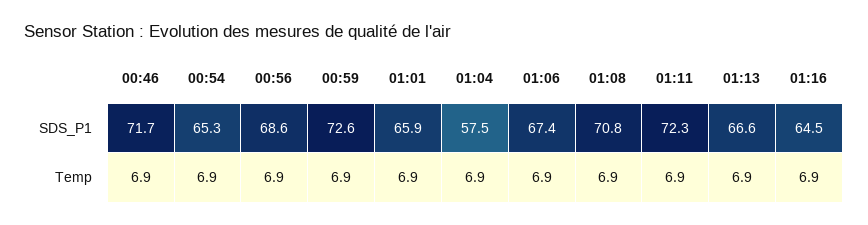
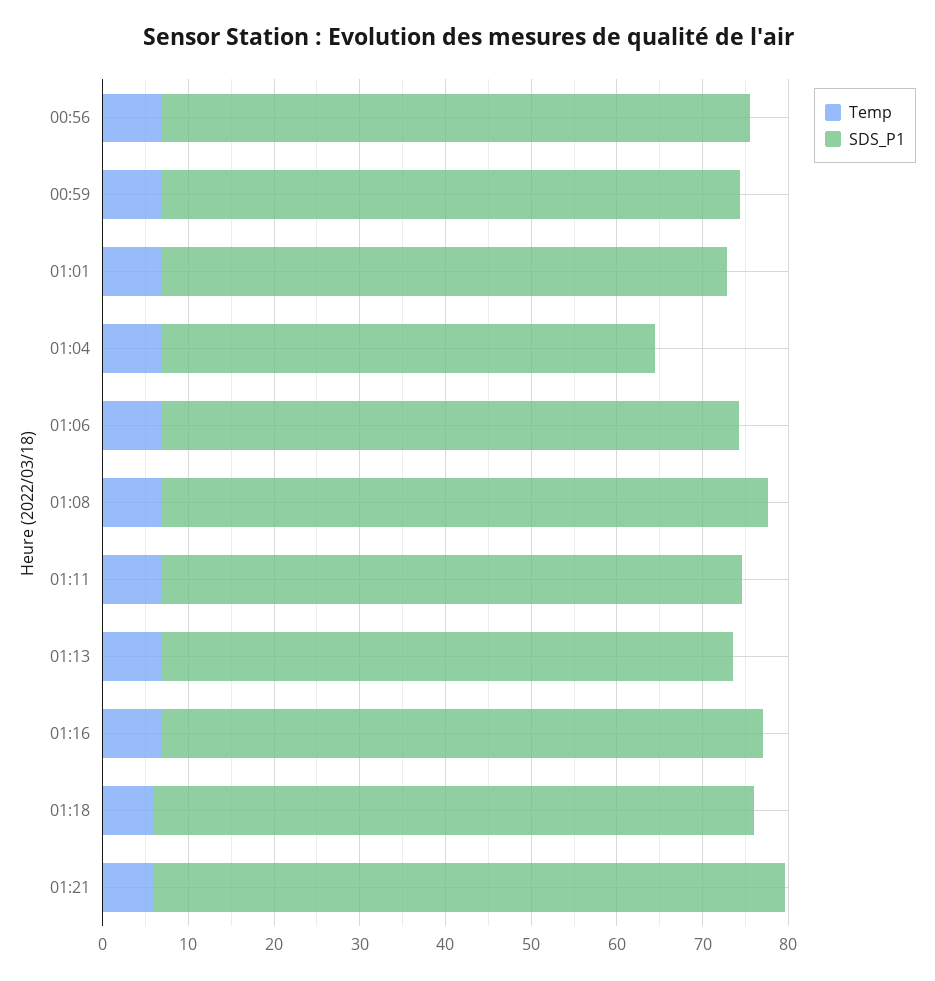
SDS_P1, 00:46: 71.7 -> none
SDS_P1, 00:54: 65.3 -> none
SDS_P1, 00:59: 72.6 -> 68
SDS_P1, 01:11: 72.3 -> 68
SDS_P1, 01:16: 64.5 -> 70
Temp, 00:46: 6.9 -> none
Temp, 00:54: 6.9 -> none
Temp, 01:18: none -> 6
SDS_P1, 01:18: none -> 70
Temp, 01:21: none -> 6
SDS_P1, 01:21: none -> 74

